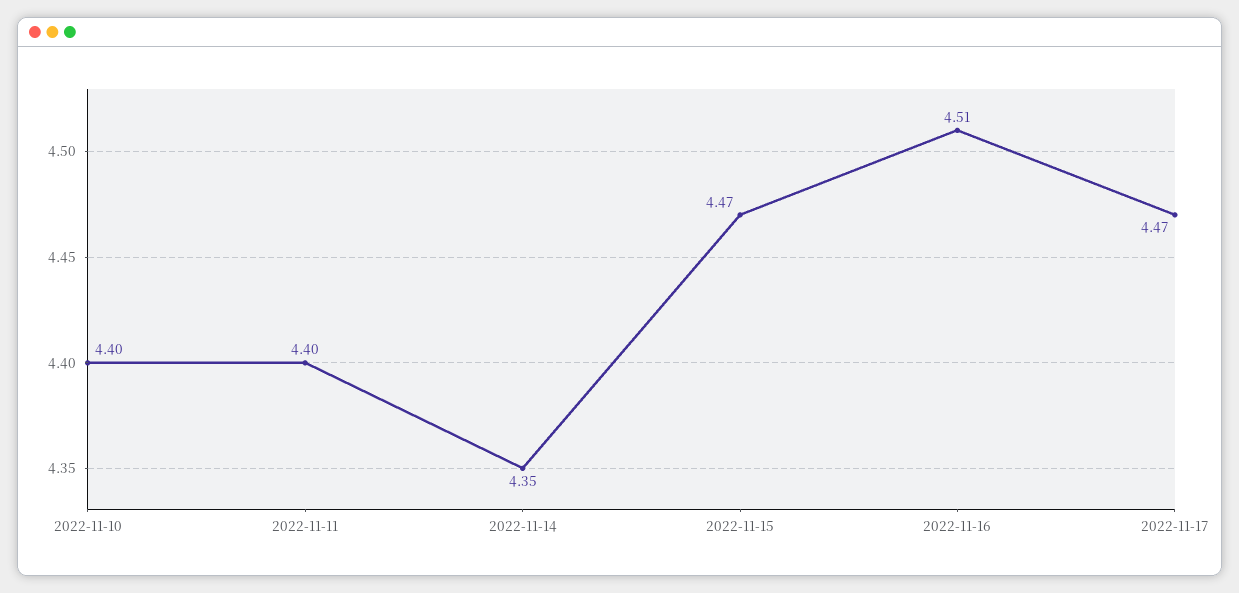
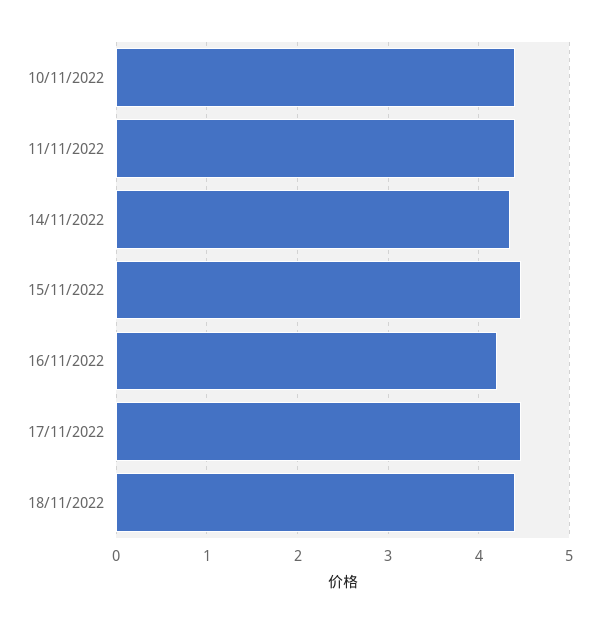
2022-11-16: 4.51 -> 4.2
18/11/2022: none -> 4.4

